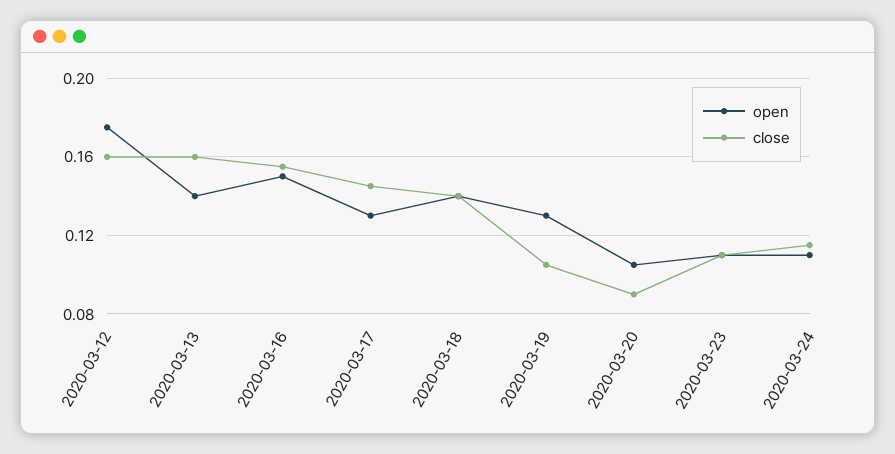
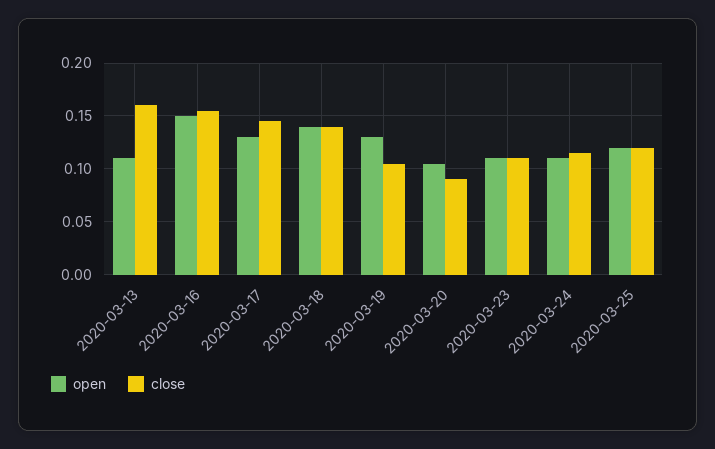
open, 2020-03-12: 0.175 -> none
close, 2020-03-12: 0.16 -> none
open, 2020-03-13: 0.14 -> 0.11
open, 2020-03-25: none -> 0.12
close, 2020-03-25: none -> 0.12

